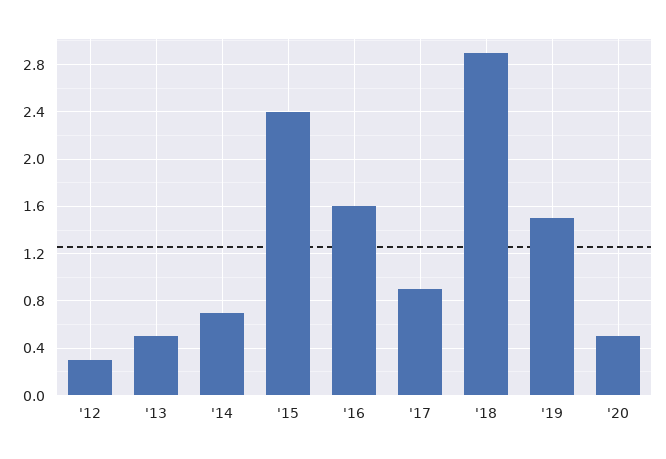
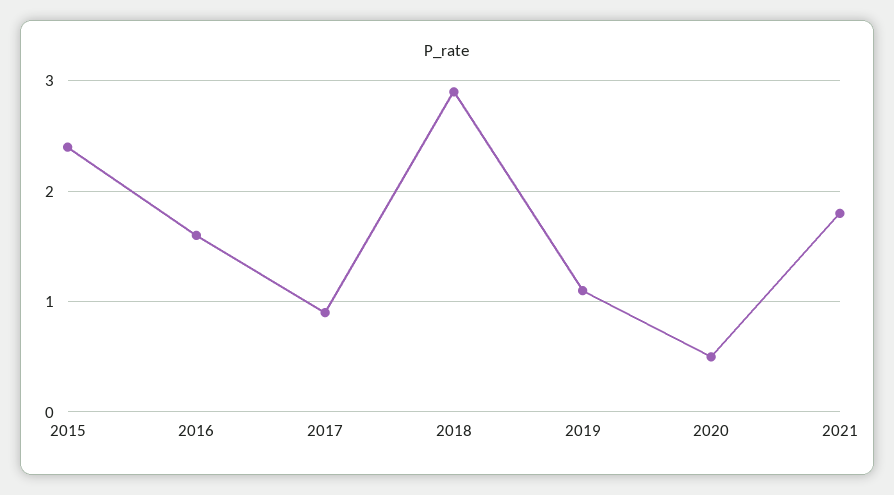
'12: 0.3 -> none
'13: 0.5 -> none
'14: 0.7 -> none
'19: 1.5 -> 1.1
2021: none -> 1.8

